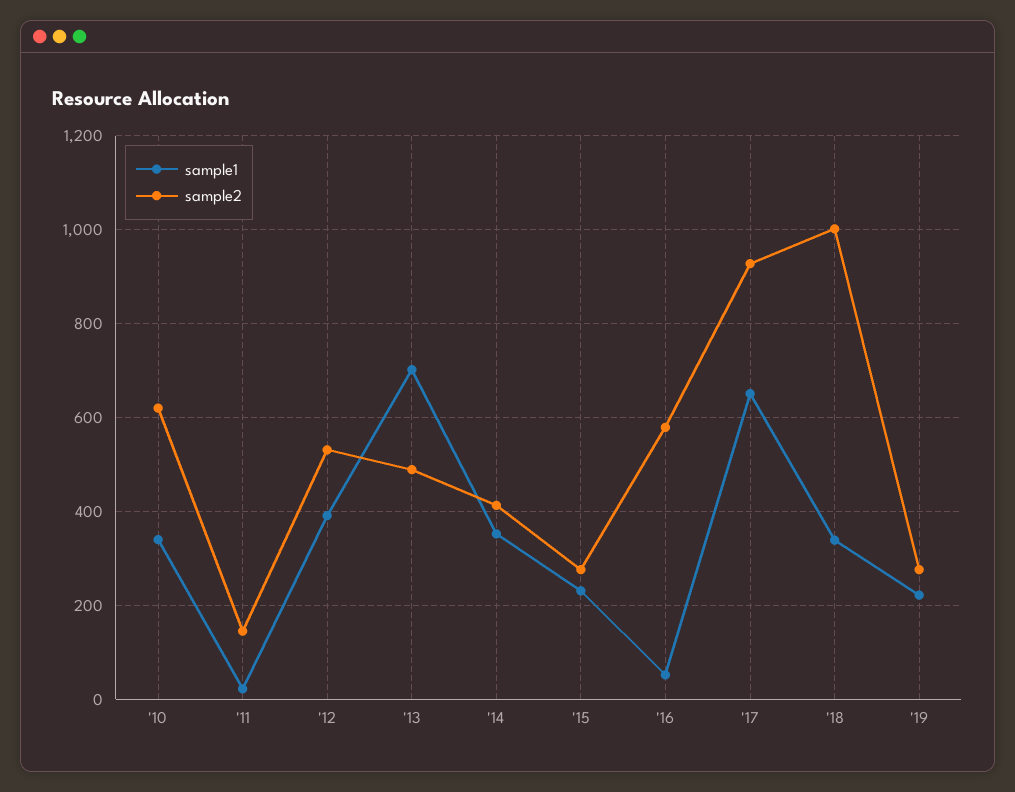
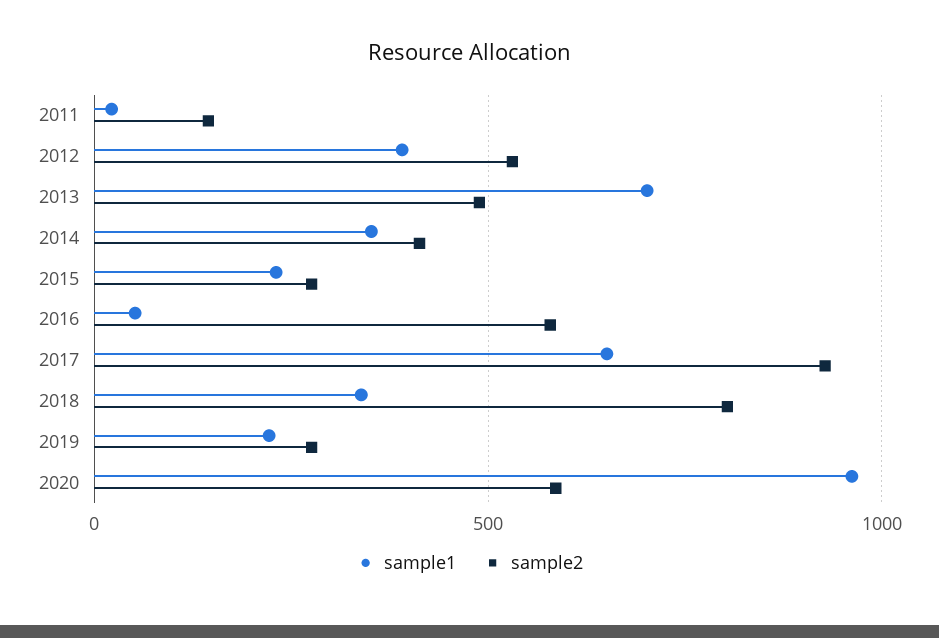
sample1, '10: 340 -> none
sample2, '10: 620 -> none
sample2, '18: 1000 -> 800
sample1, 2020: none -> 950
sample2, 2020: none -> 600

